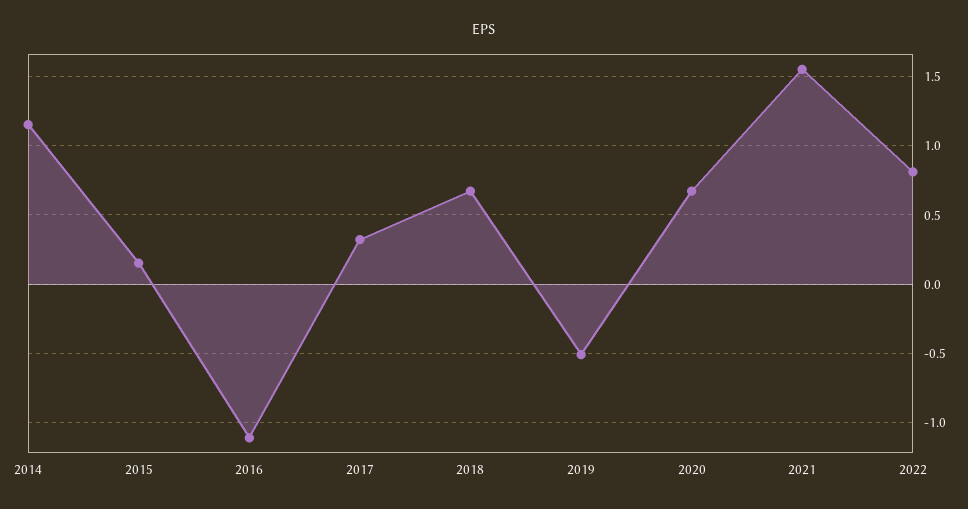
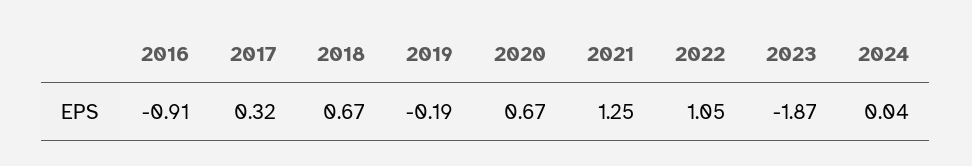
2014: 1.15 -> none
2015: 0.15 -> none
2016: -1.1 -> -0.91
2019: -0.5 -> -0.19
2021: 1.55 -> 1.25
2022: 0.8 -> 1.05
2023: none -> -1.87
2024: none -> 0.04

